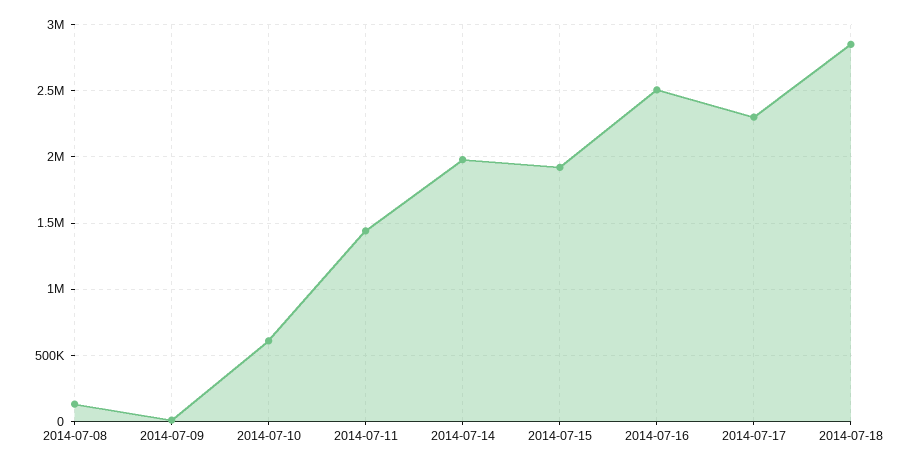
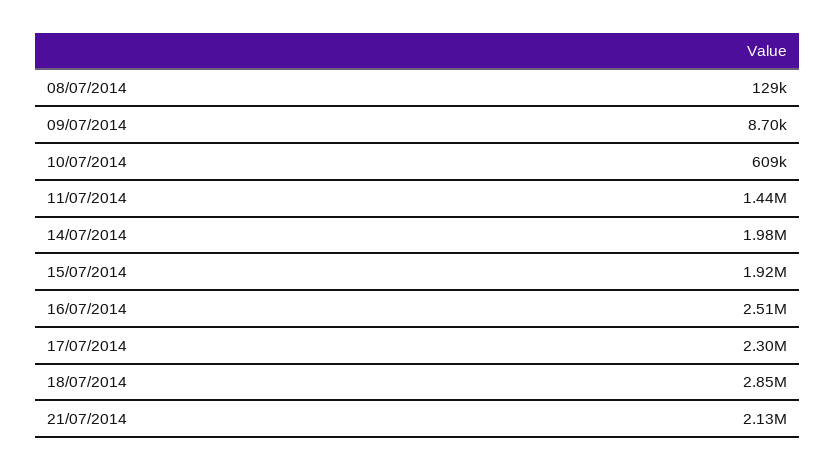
21/07/2014: none -> 2130000

